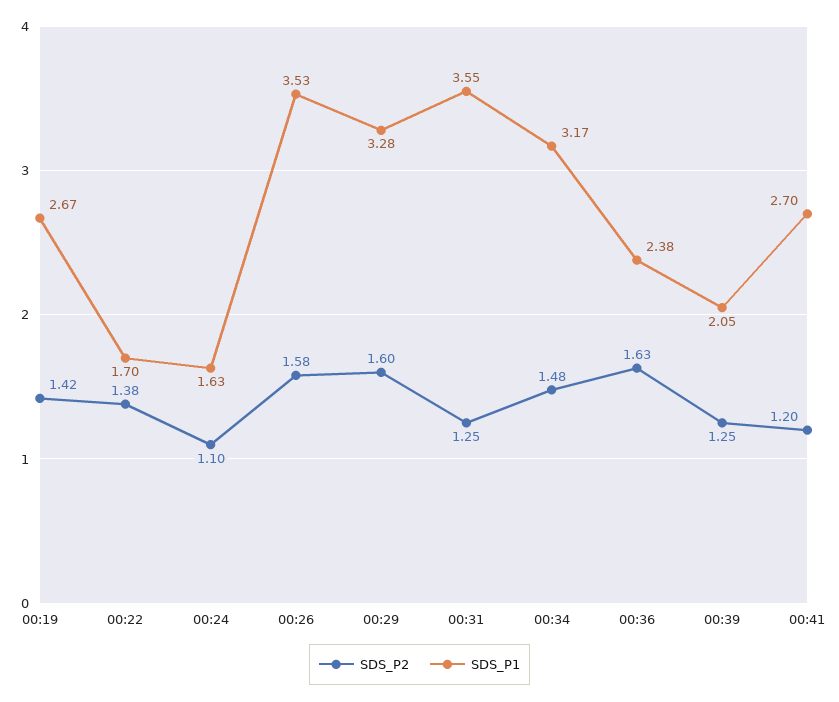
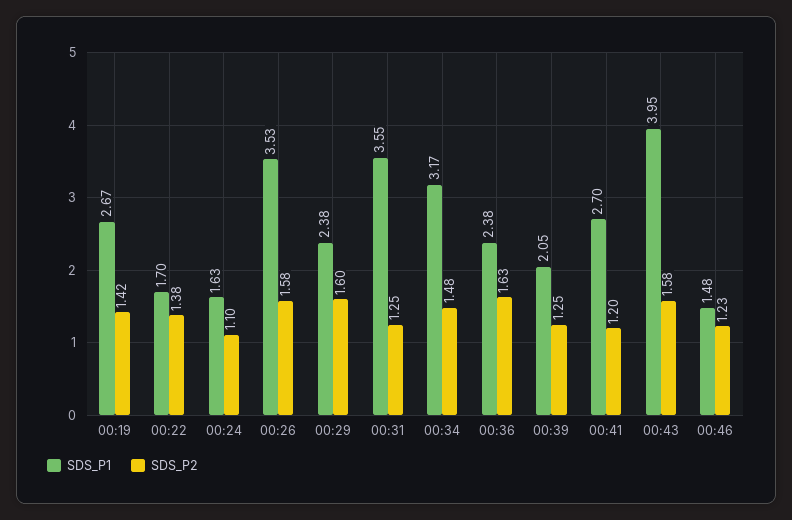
SDS_P1, 00:29: 3.28 -> 2.38
SDS_P1, 00:43: none -> 3.95
SDS_P2, 00:43: none -> 1.58
SDS_P1, 00:46: none -> 1.48
SDS_P2, 00:46: none -> 1.23

